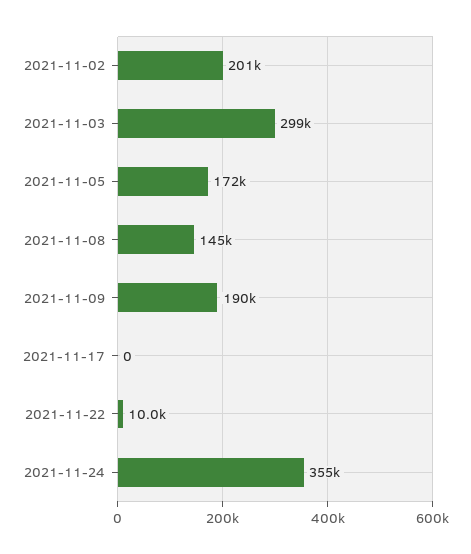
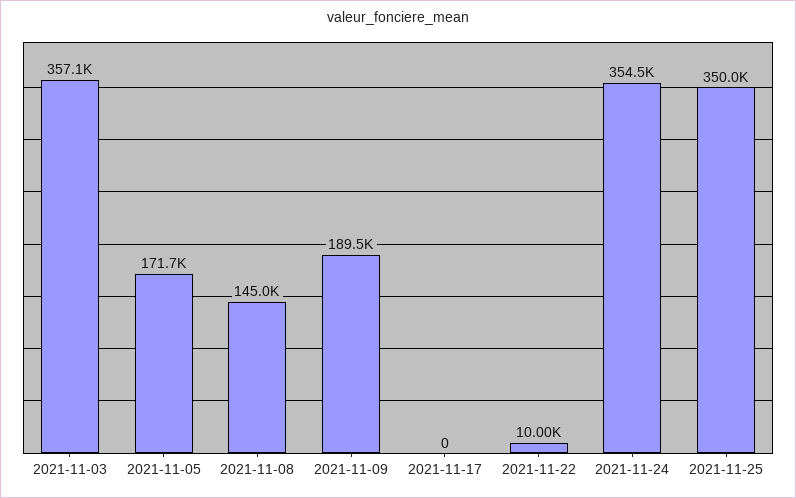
2021-11-02: 201000 -> none
2021-11-03: 299000 -> 357100
2021-11-25: none -> 350000

